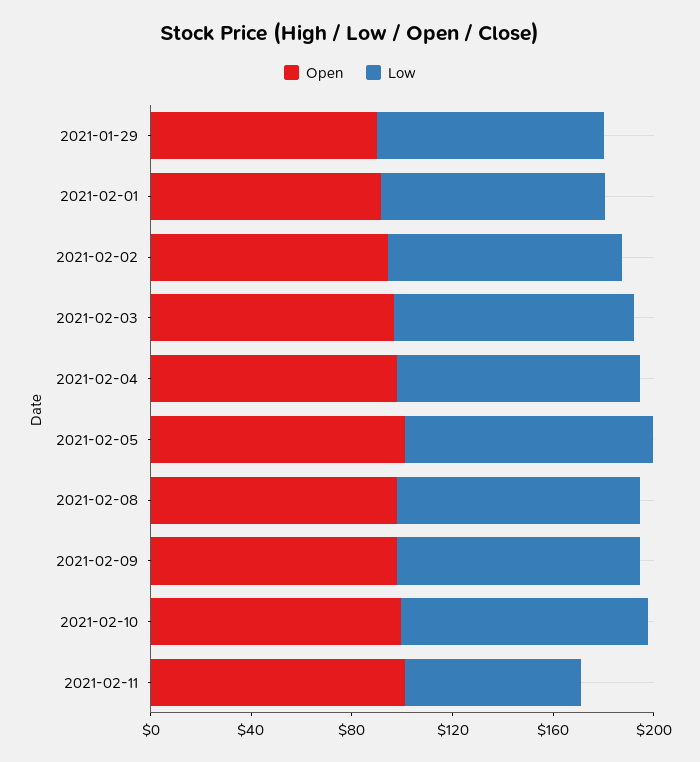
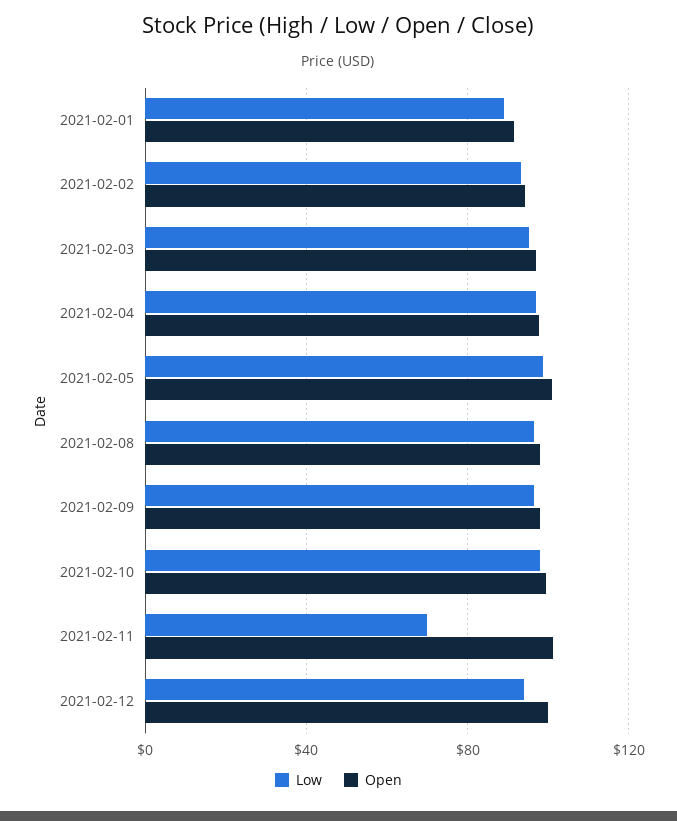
Open, 2021-01-29: 90 -> none
Low, 2021-01-29: 90 -> none
Low, 2021-02-12: none -> 95
Open, 2021-02-12: none -> 100

